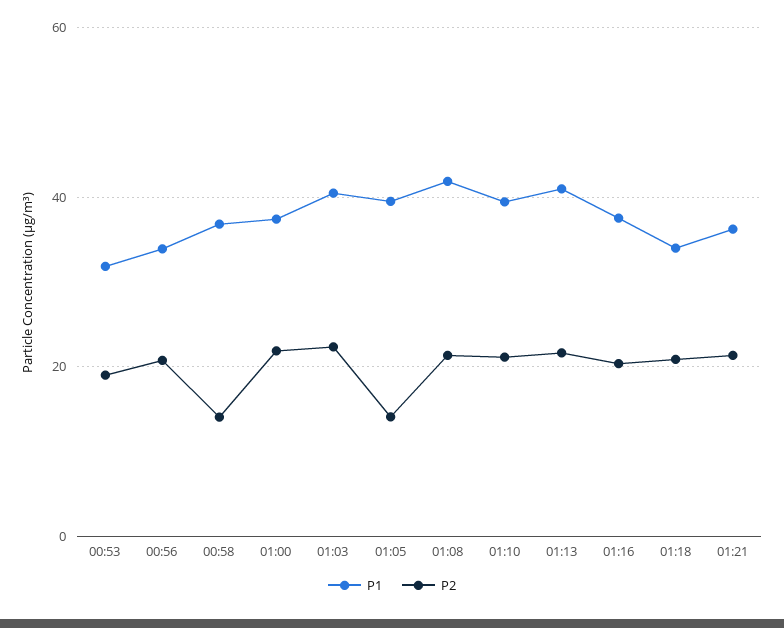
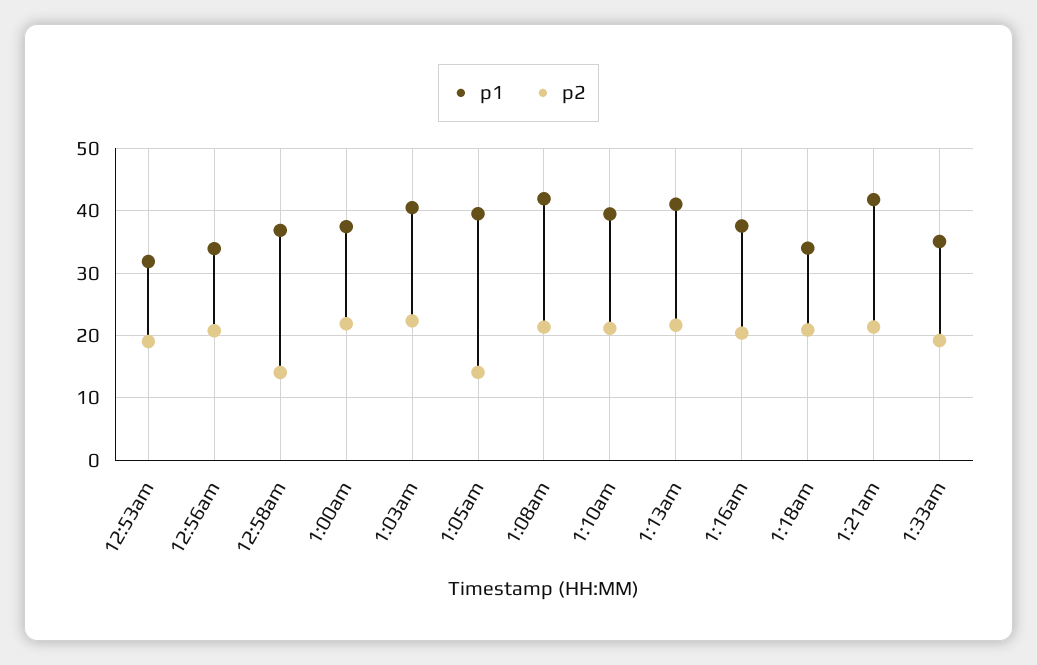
P1, 01:21: 36 -> 42
P1, 1:33am: none -> 35
P2, 1:33am: none -> 19

